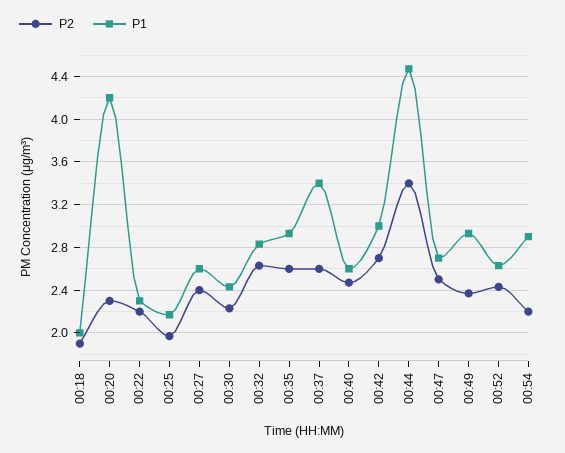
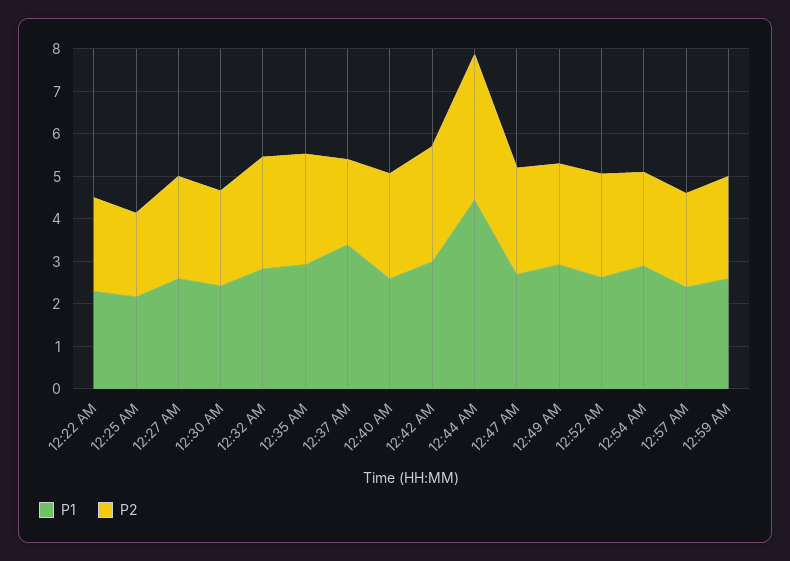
P2, 00:18: 1.9 -> none
P1, 00:18: 2 -> none
P2, 00:20: 2.3 -> none
P1, 00:20: 4.2 -> none
P2, 00:37: 2.6 -> 2
P1, 12:57 AM: none -> 2.4
P2, 12:57 AM: none -> 2.2
P1, 12:59 AM: none -> 2.6
P2, 12:59 AM: none -> 2.4

